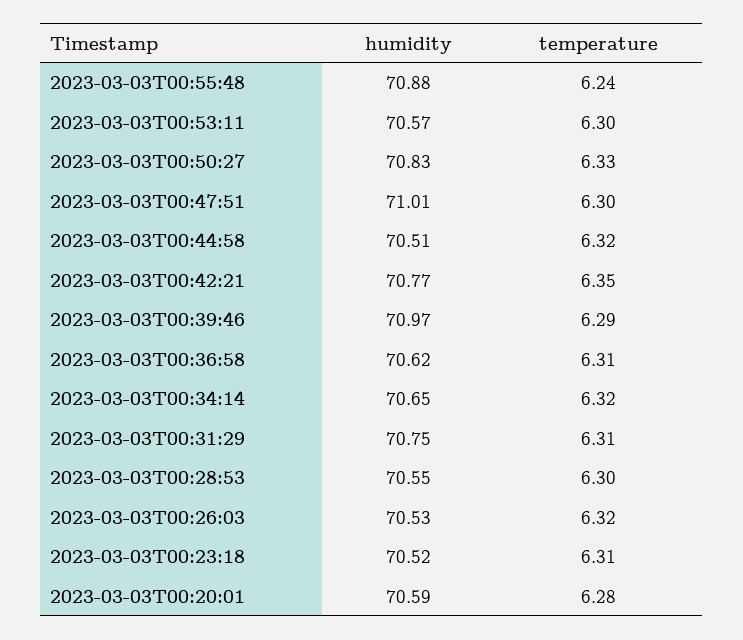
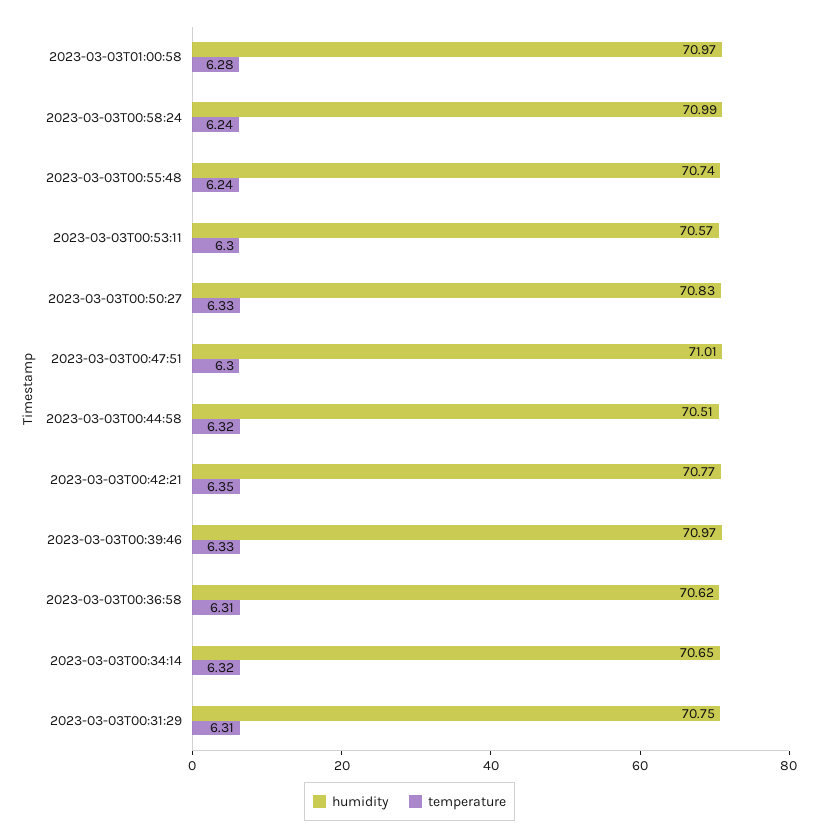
humidity, 2023-03-03T00:55:48: 70.88 -> 70.74
temperature, 2023-03-03T00:39:46: 6.29 -> 6.33
humidity, 2023-03-03T00:28:53: 70.55 -> none
temperature, 2023-03-03T00:28:53: 6.3 -> none
humidity, 2023-03-03T00:26:03: 70.53 -> none
temperature, 2023-03-03T00:26:03: 6.32 -> none
humidity, 2023-03-03T00:23:18: 70.52 -> none
temperature, 2023-03-03T00:23:18: 6.31 -> none
humidity, 2023-03-03T00:20:01: 70.59 -> none
temperature, 2023-03-03T00:20:01: 6.28 -> none
humidity, 2023-03-03T01:00:58: none -> 70.97
temperature, 2023-03-03T01:00:58: none -> 6.28
humidity, 2023-03-03T00:58:24: none -> 70.99
temperature, 2023-03-03T00:58:24: none -> 6.24

